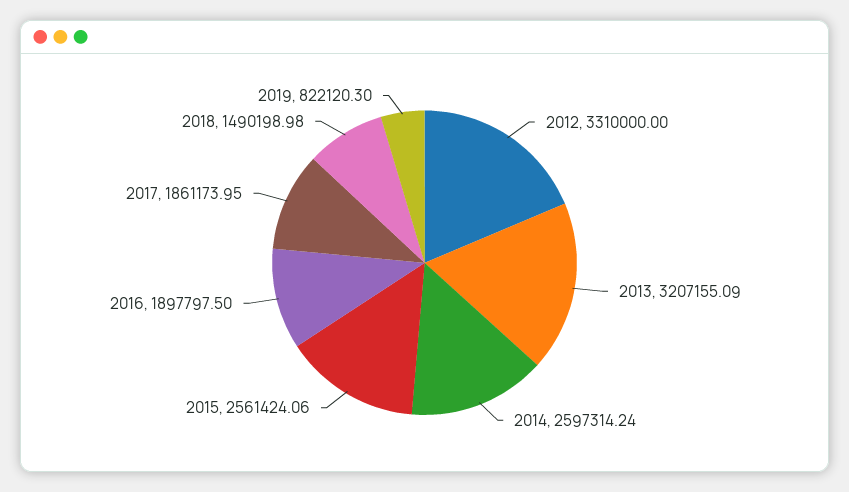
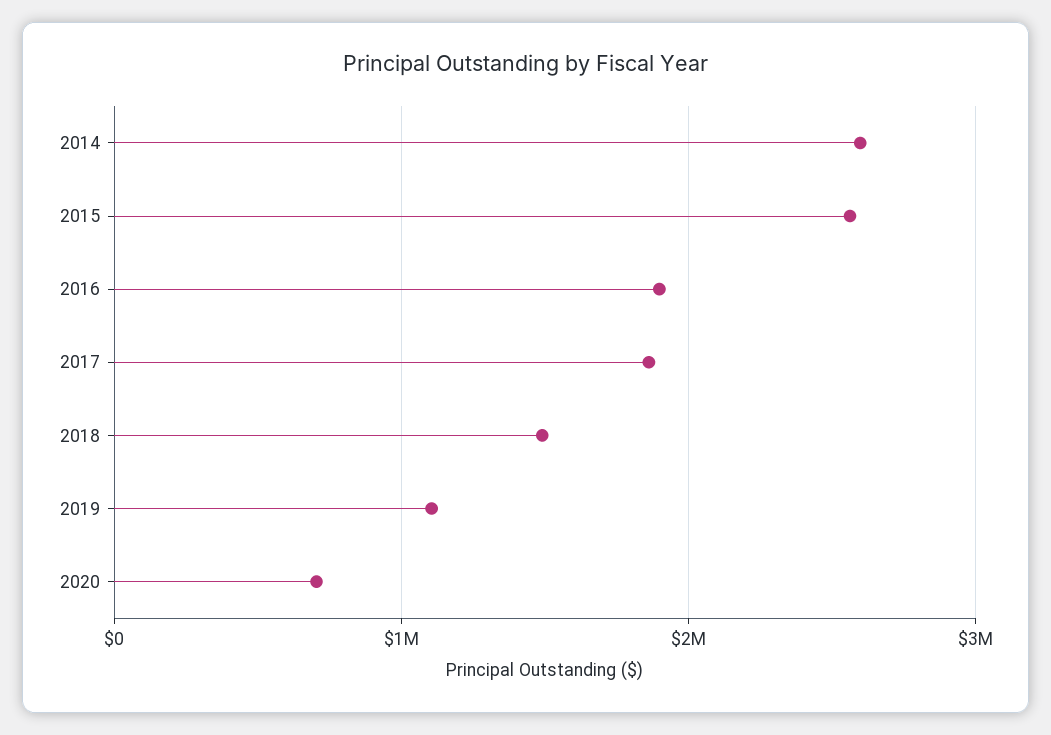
2012: 3310000 -> none
2013: 3207155.09 -> none
2019: 822120.3 -> 1100000
2020: none -> 700000

